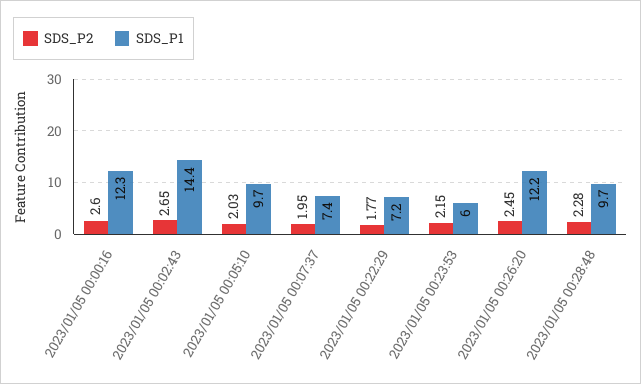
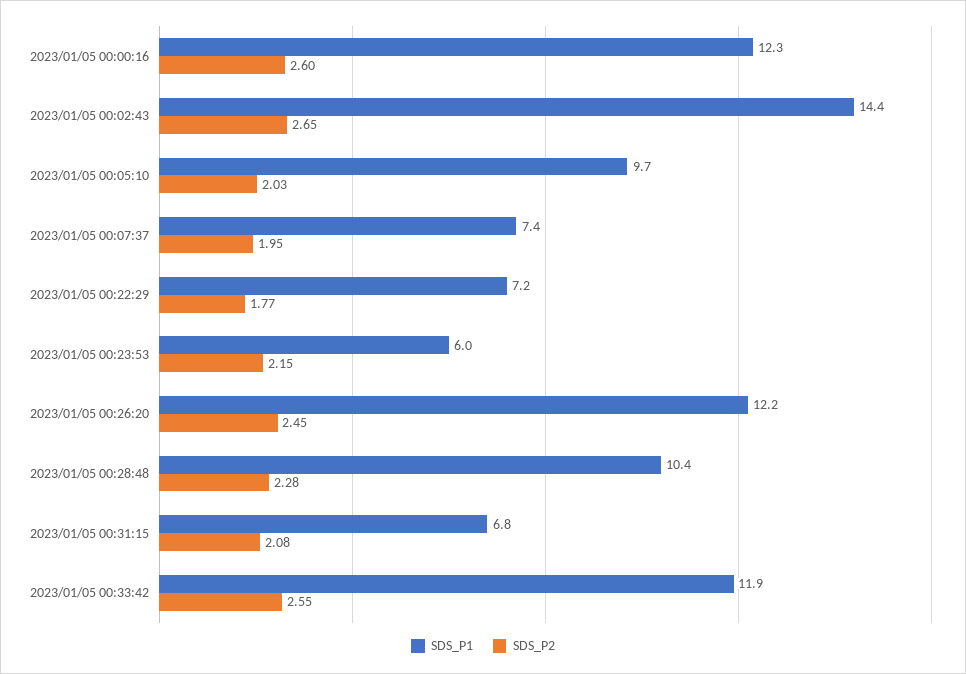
SDS_P1, 2023/01/05 00:28:48: 9.7 -> 10.4
SDS_P1, 2023/01/05 00:31:15: none -> 6.8
SDS_P2, 2023/01/05 00:31:15: none -> 2.08
SDS_P1, 2023/01/05 00:33:42: none -> 11.9
SDS_P2, 2023/01/05 00:33:42: none -> 2.55

